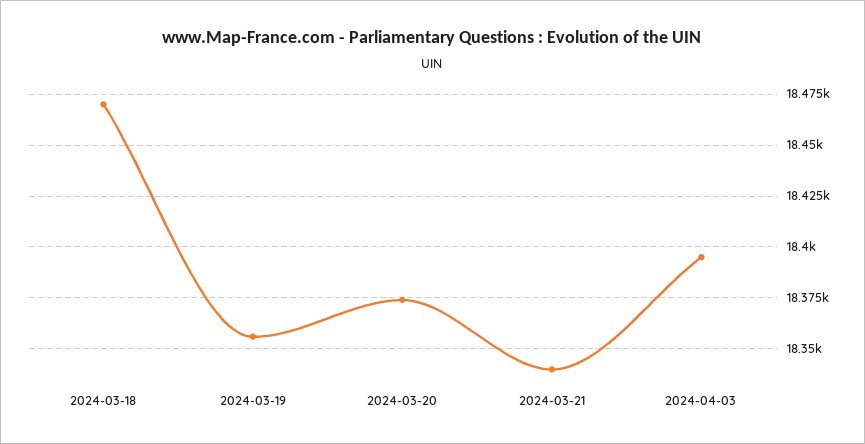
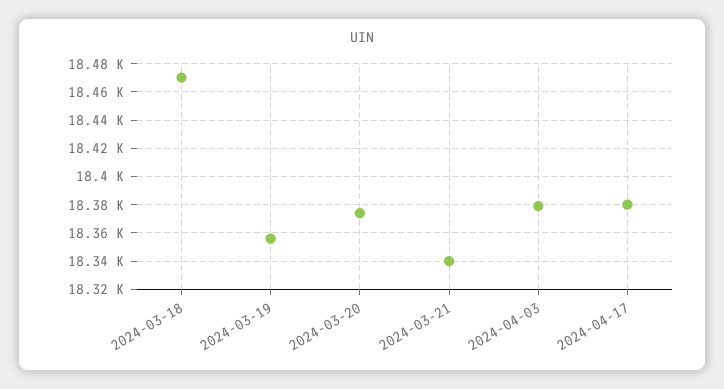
2024-04-03: 18395 -> 18380
2024-04-17: none -> 18380

